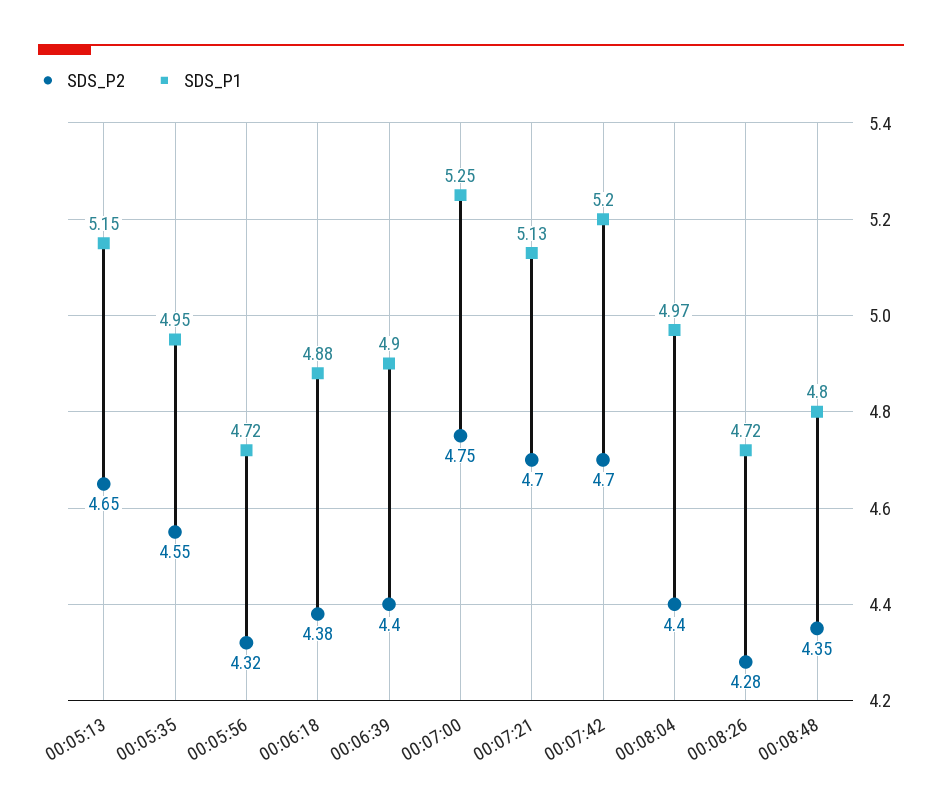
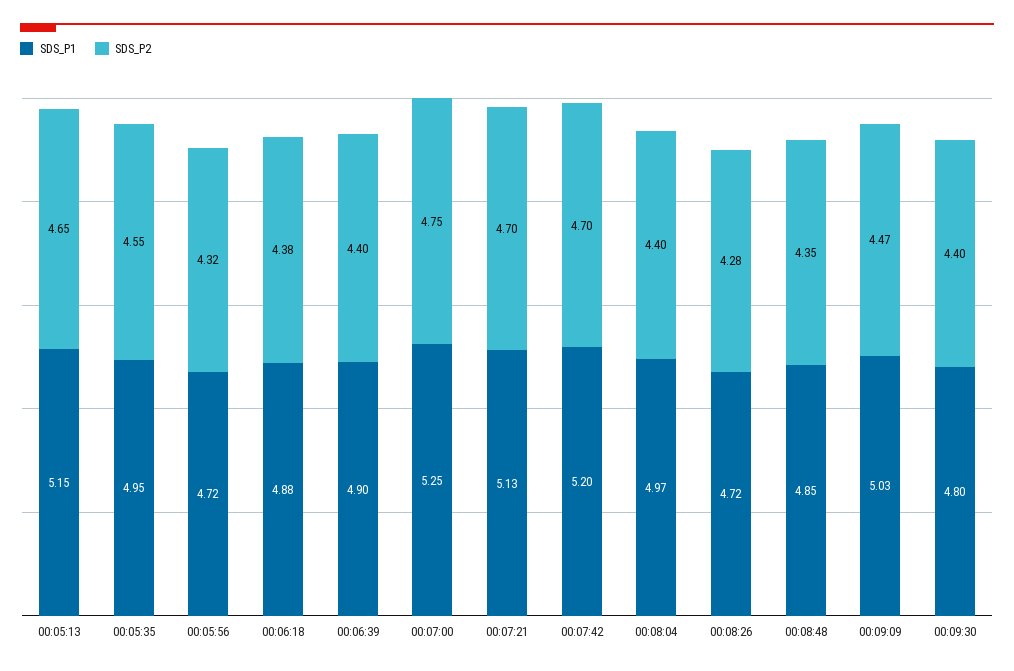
SDS_P1, 00:08:48: 4.8 -> 4.85
SDS_P1, 00:09:09: none -> 5.03
SDS_P2, 00:09:09: none -> 4.47
SDS_P1, 00:09:30: none -> 4.8
SDS_P2, 00:09:30: none -> 4.4

